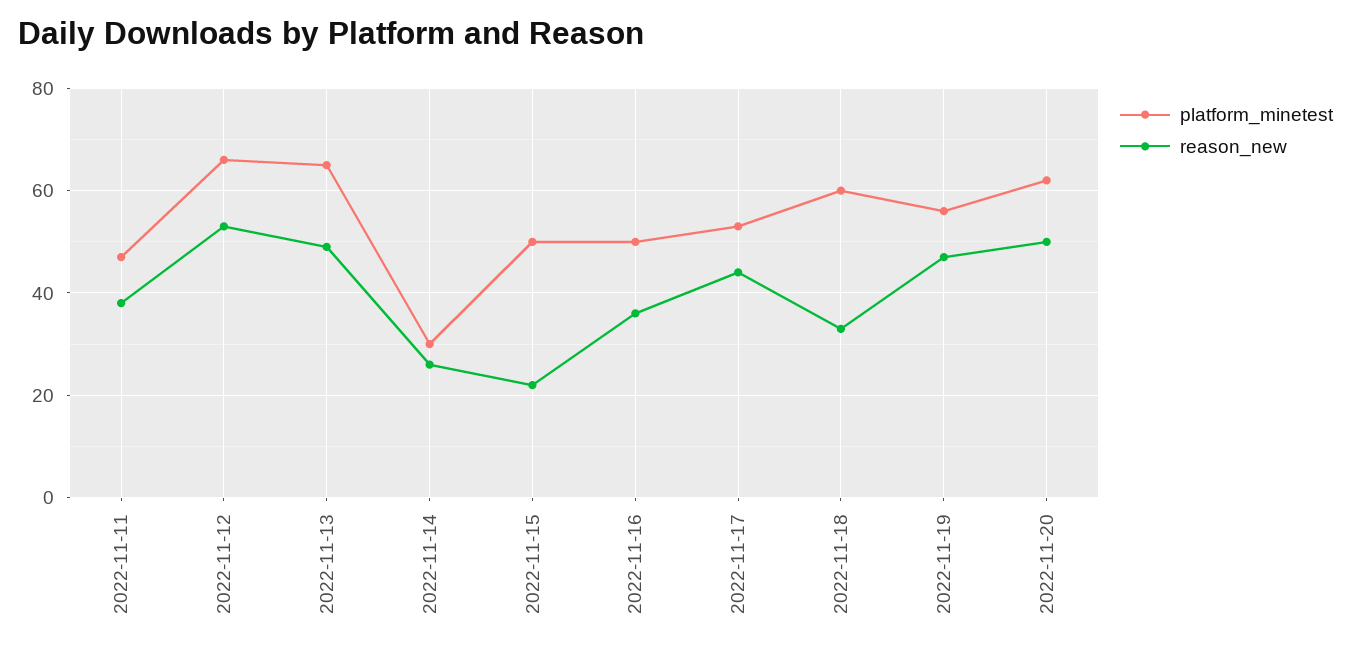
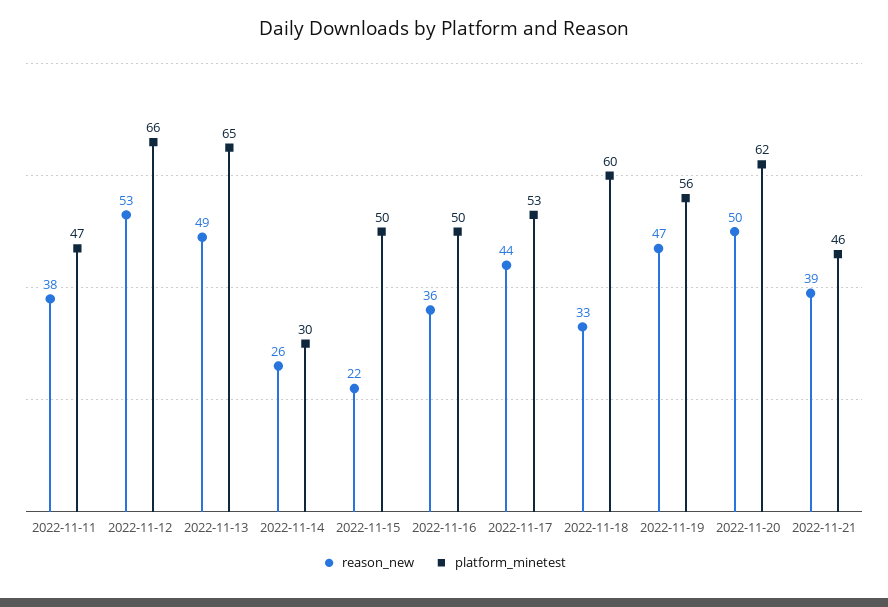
reason_new, 2022-11-21: none -> 39
platform_minetest, 2022-11-21: none -> 46

